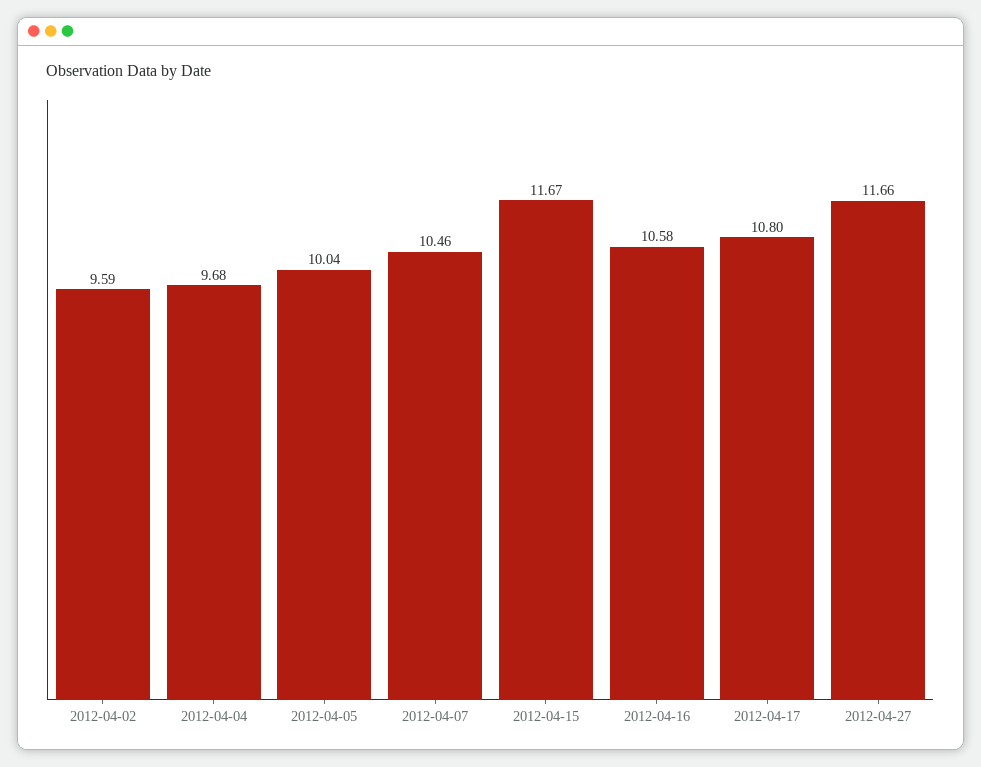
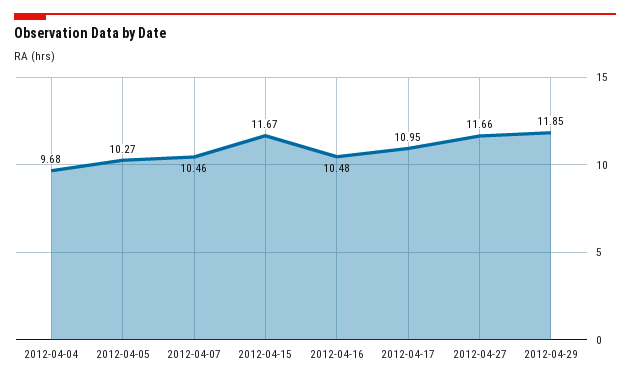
2012-04-02: 9.59 -> none
2012-04-05: 10.04 -> 10.27
2012-04-16: 10.58 -> 10.48
2012-04-17: 10.8 -> 10.95
2012-04-29: none -> 11.85

